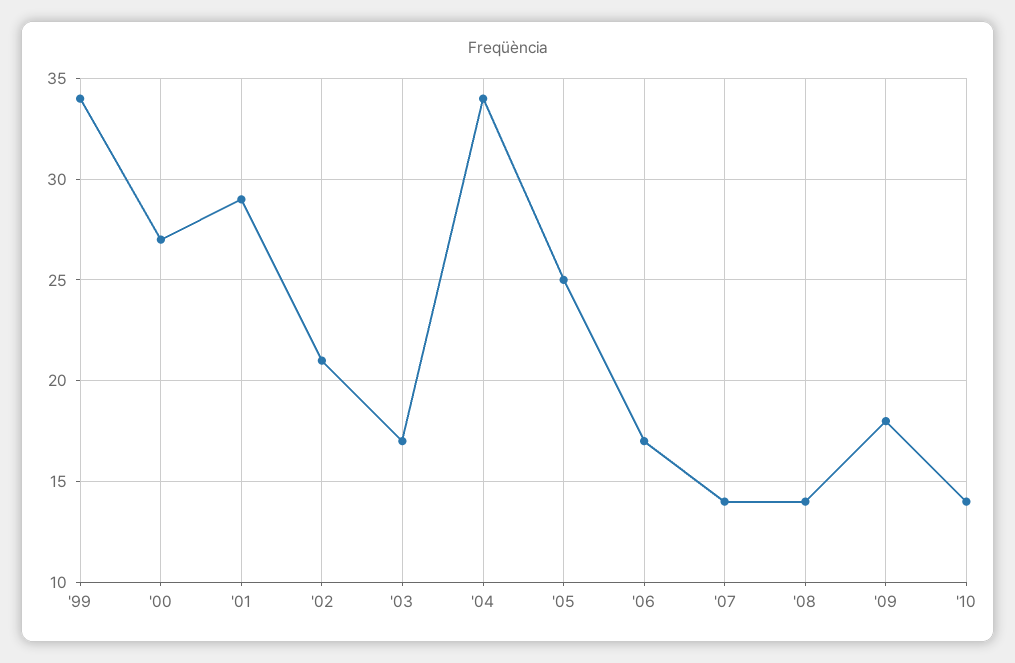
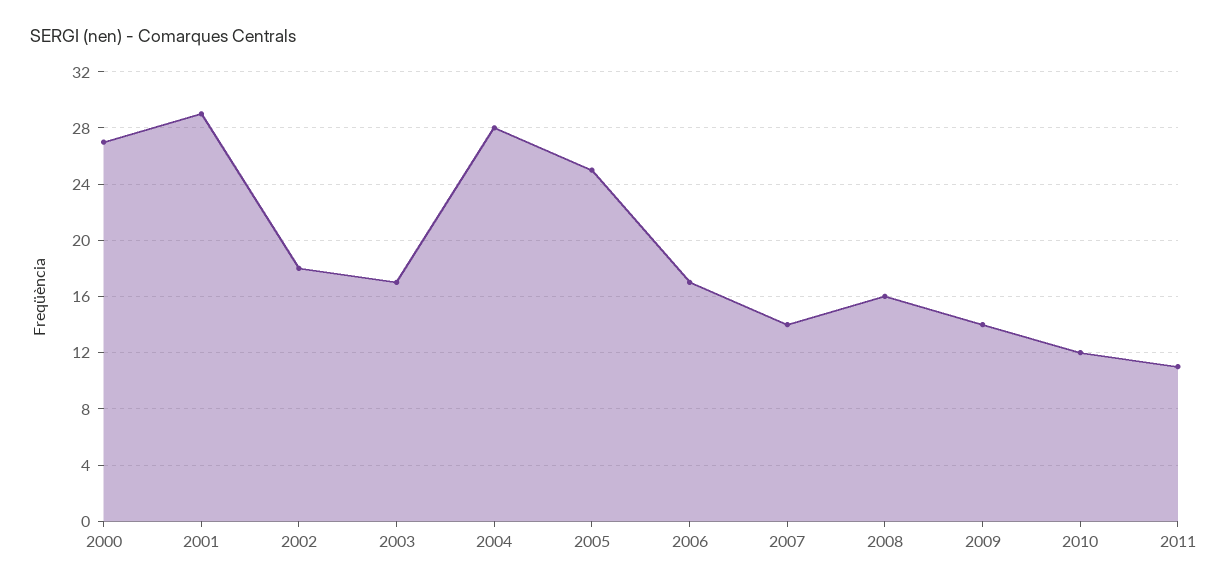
'99: 34 -> none
'02: 21 -> 18
'04: 34 -> 28
'08: 14 -> 16
'09: 18 -> 14
'10: 14 -> 12
2011: none -> 11

